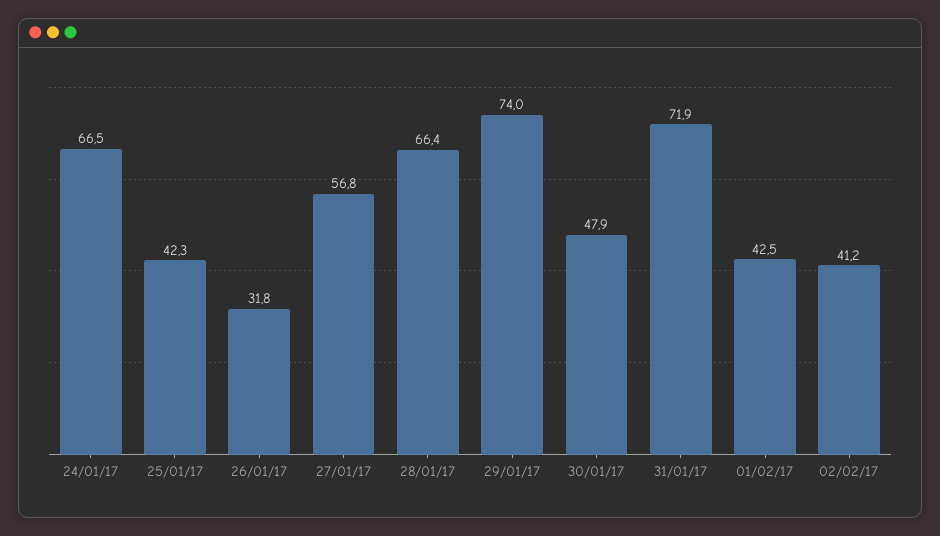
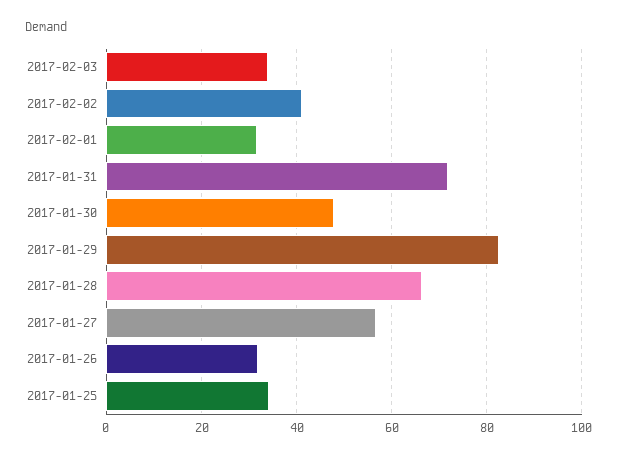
24/01/17: 66.5 -> none
25/01/17: 42.3 -> 34
29/01/17: 74 -> 82
01/02/17: 42.5 -> 32
2017-02-03: none -> 34

